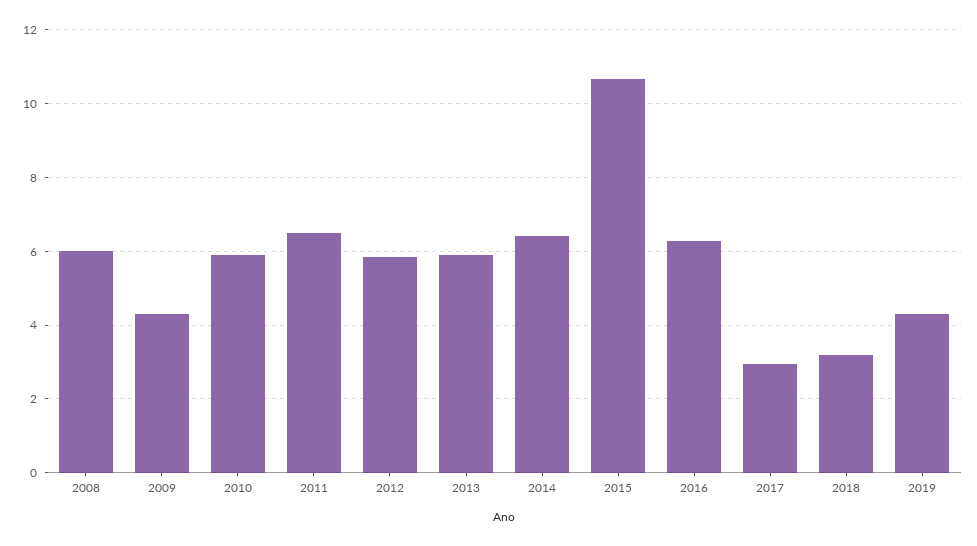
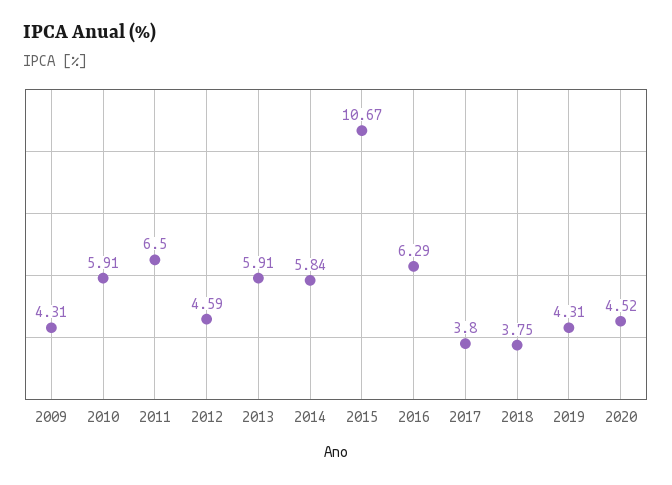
2008: 6 -> none
2012: 5.8 -> 4.59
2014: 6.4 -> 5.84
2017: 3 -> 3.8
2018: 3.2 -> 3.75
2020: none -> 4.52

